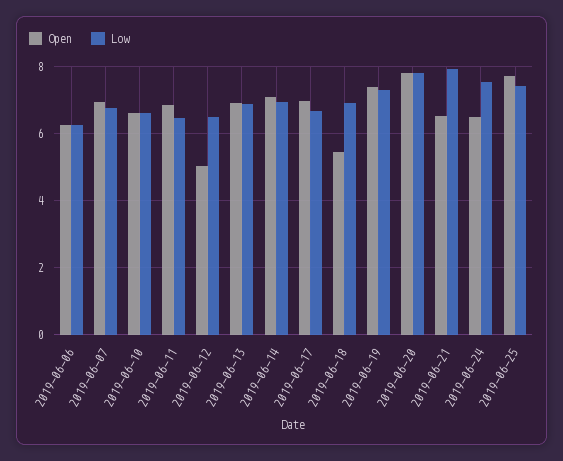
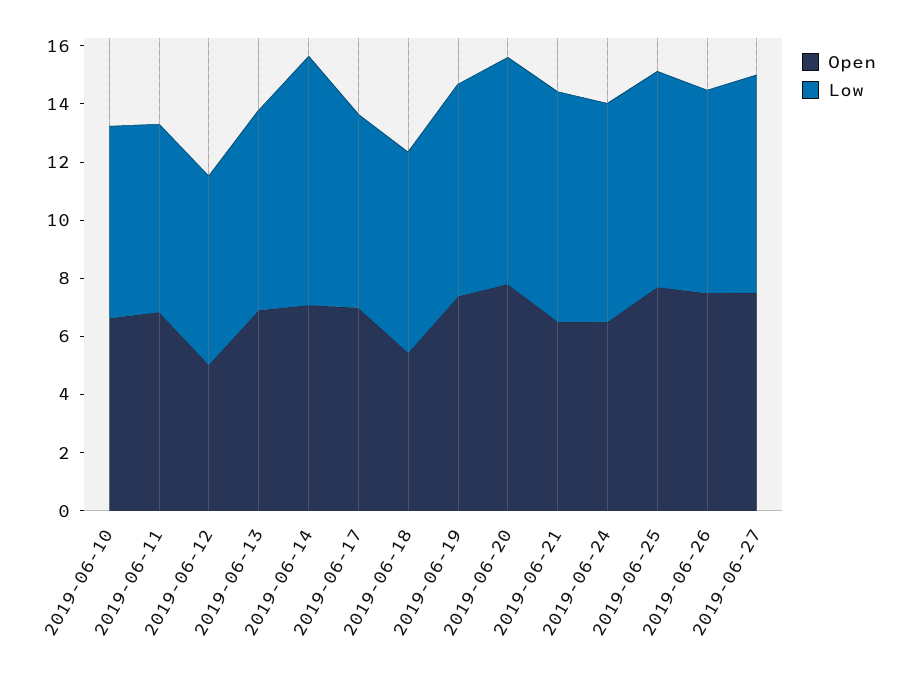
Open, 2019-06-06: 6.2 -> none
Low, 2019-06-06: 6.2 -> none
Open, 2019-06-07: 7 -> none
Low, 2019-06-07: 6.8 -> none
Low, 2019-06-14: 7 -> 8.5
Open, 2019-06-26: none -> 7.5
Low, 2019-06-26: none -> 7
Open, 2019-06-27: none -> 7.5
Low, 2019-06-27: none -> 7.5

